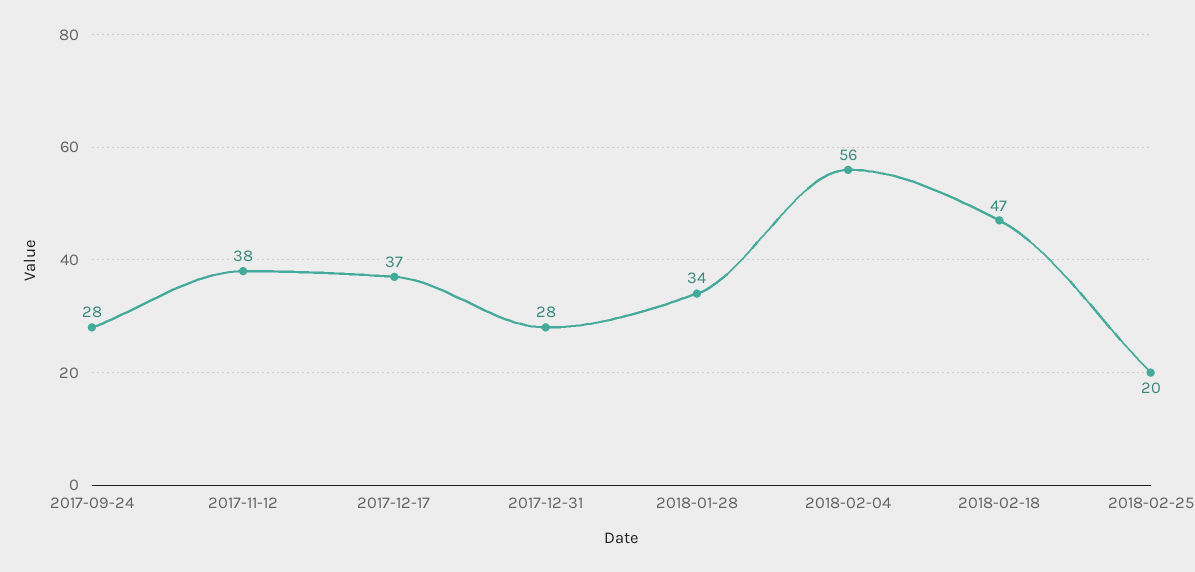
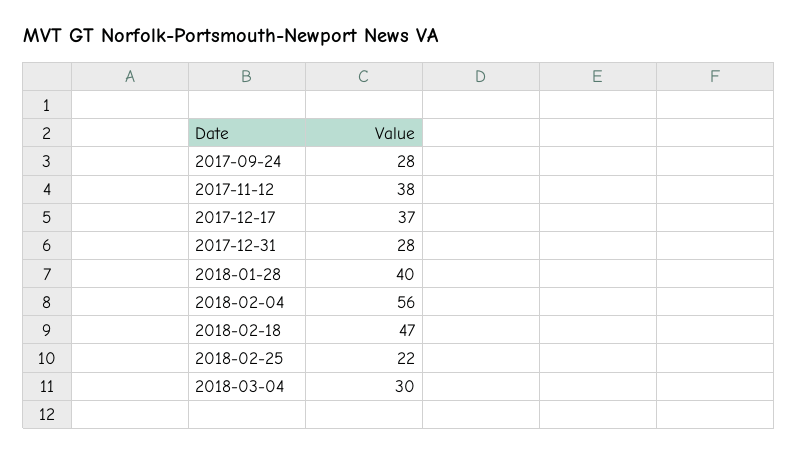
2018-01-28: 34 -> 40
2018-02-25: 20 -> 22
2018-03-04: none -> 30

